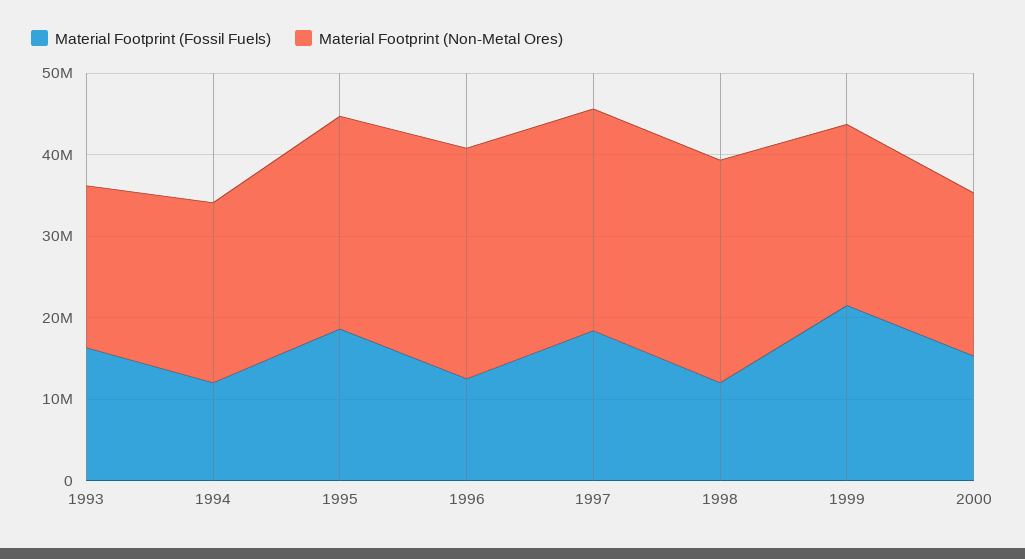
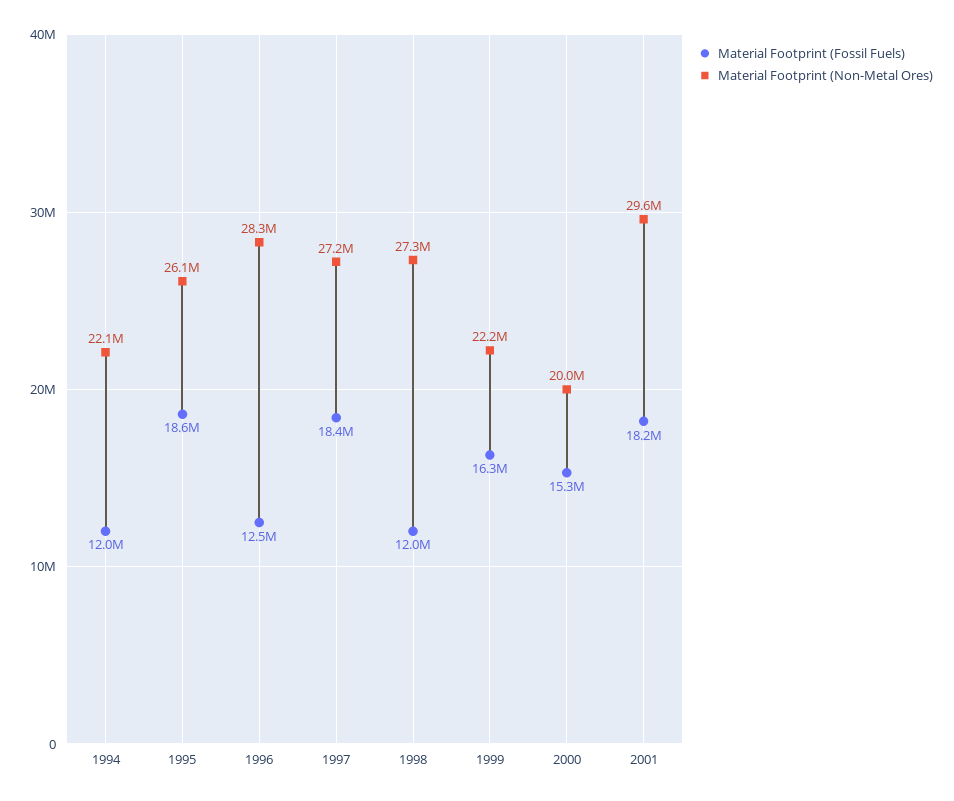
Material Footprint (Fossil Fuels), 1993: 16000000 -> none
Material Footprint (Non-Metal Ores), 1993: 20000000 -> none
Material Footprint (Fossil Fuels), 1999: 22000000 -> 16300000
Material Footprint (Fossil Fuels), 2001: none -> 18200000
Material Footprint (Non-Metal Ores), 2001: none -> 29600000

